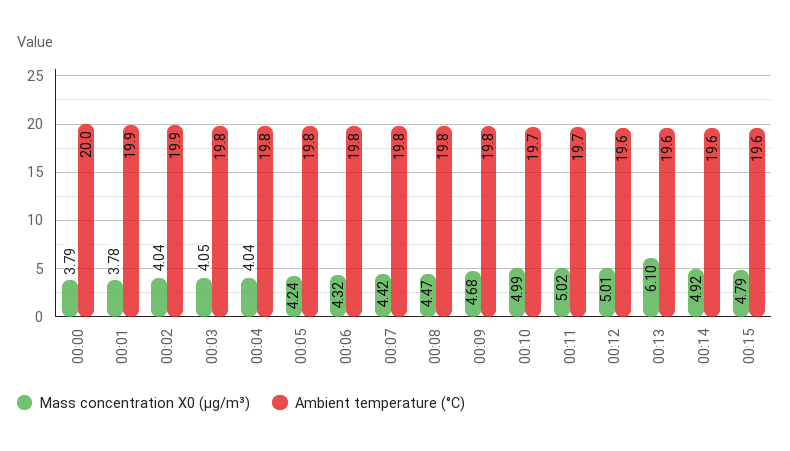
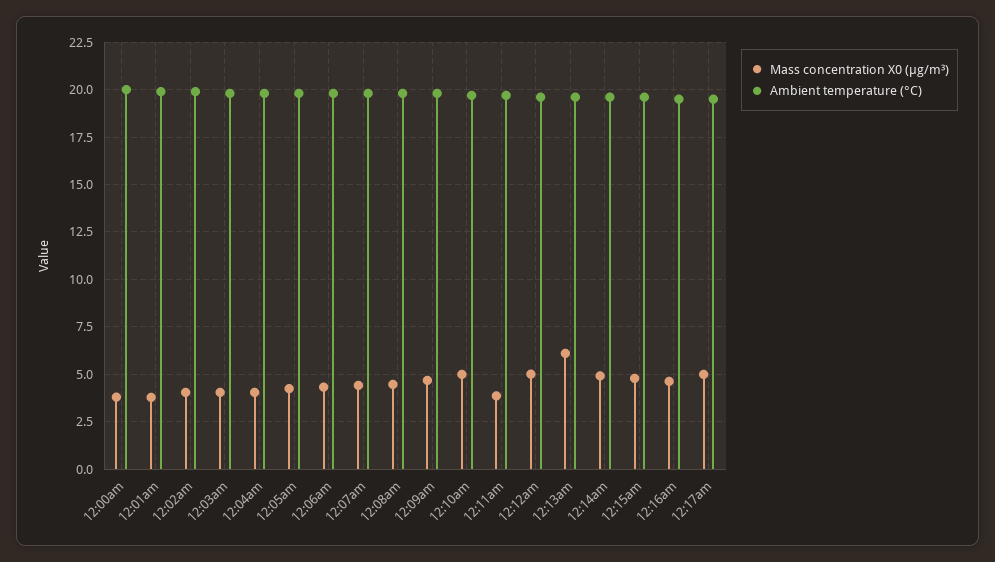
Mass concentration X0 (μg/m³), 00:11: 5.02 -> 4
Mass concentration X0 (μg/m³), 12:16am: none -> 4.5
Ambient temperature (°C), 12:16am: none -> 19.5
Mass concentration X0 (μg/m³), 12:17am: none -> 5
Ambient temperature (°C), 12:17am: none -> 19.5

